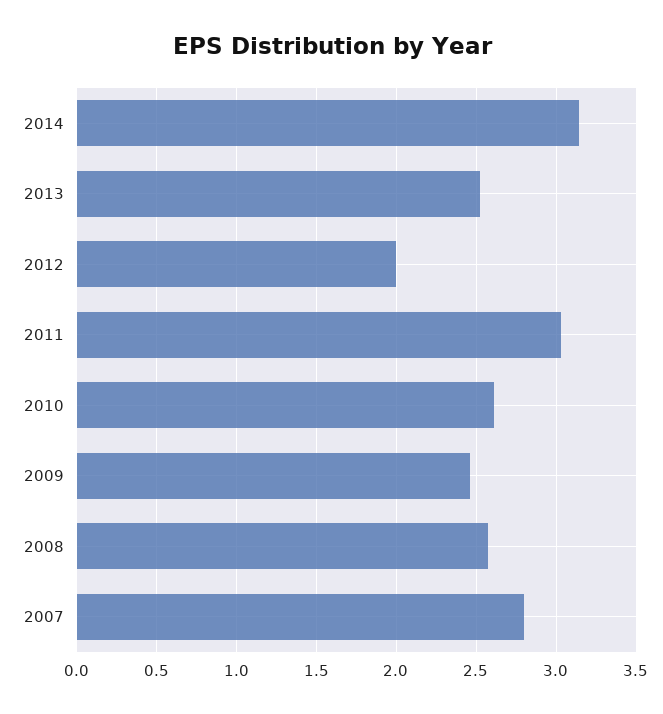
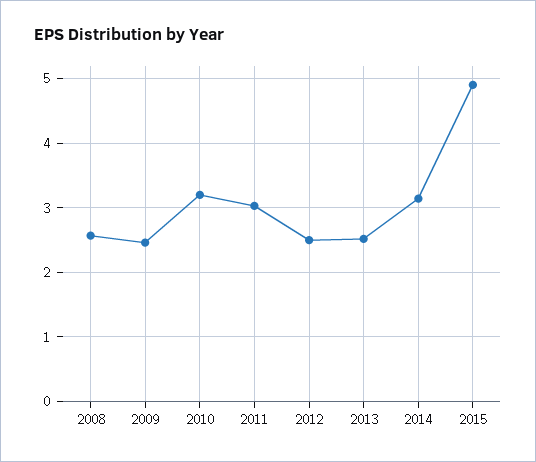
2012: 2 -> 2.5
2010: 2.6 -> 3.2
2007: 2.8 -> none
2015: none -> 4.9

